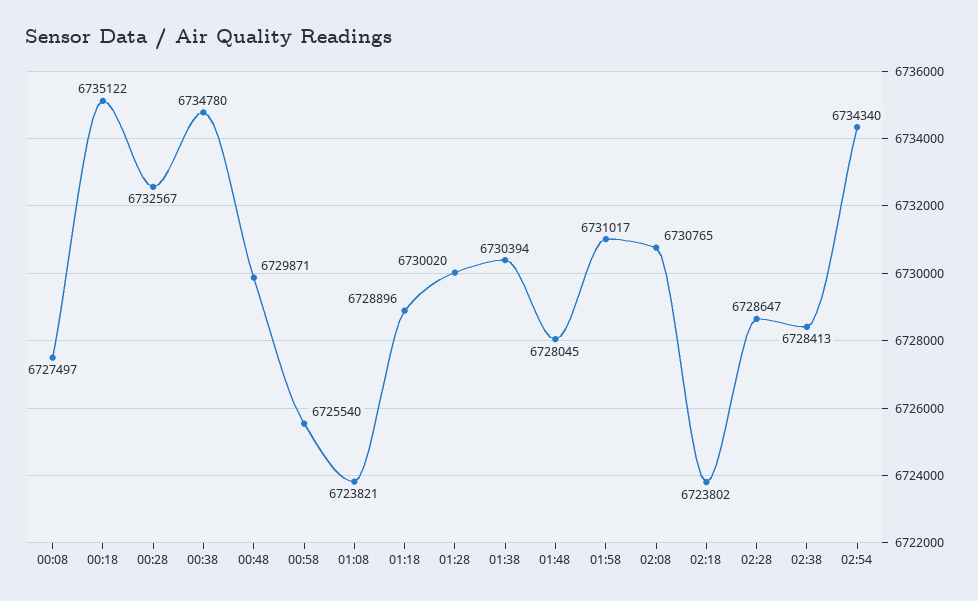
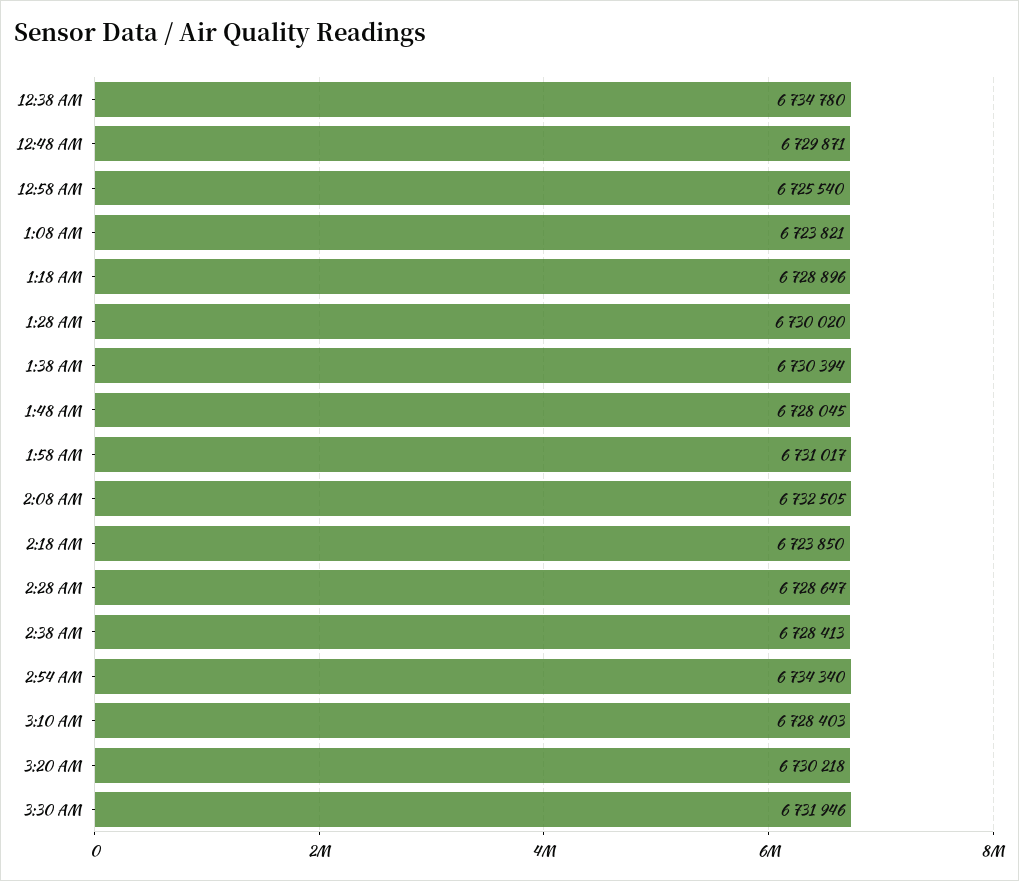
00:08: 6727497 -> none
00:18: 6735122 -> none
00:28: 6732567 -> none
02:08: 6730765 -> 6732505
02:18: 6723802 -> 6723850
3:10 AM: none -> 6728403
3:20 AM: none -> 6730218
3:30 AM: none -> 6731946

